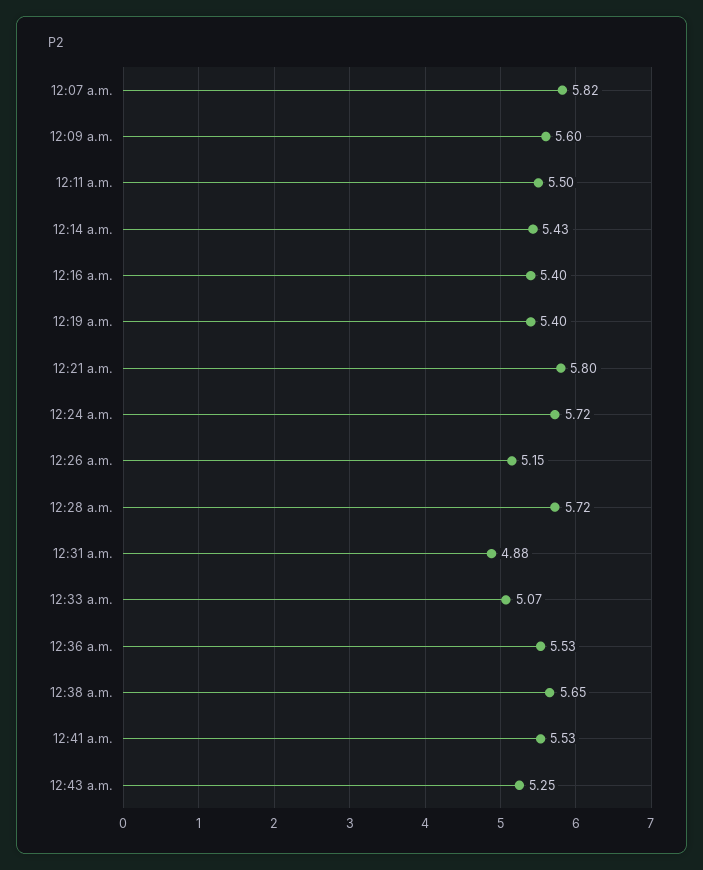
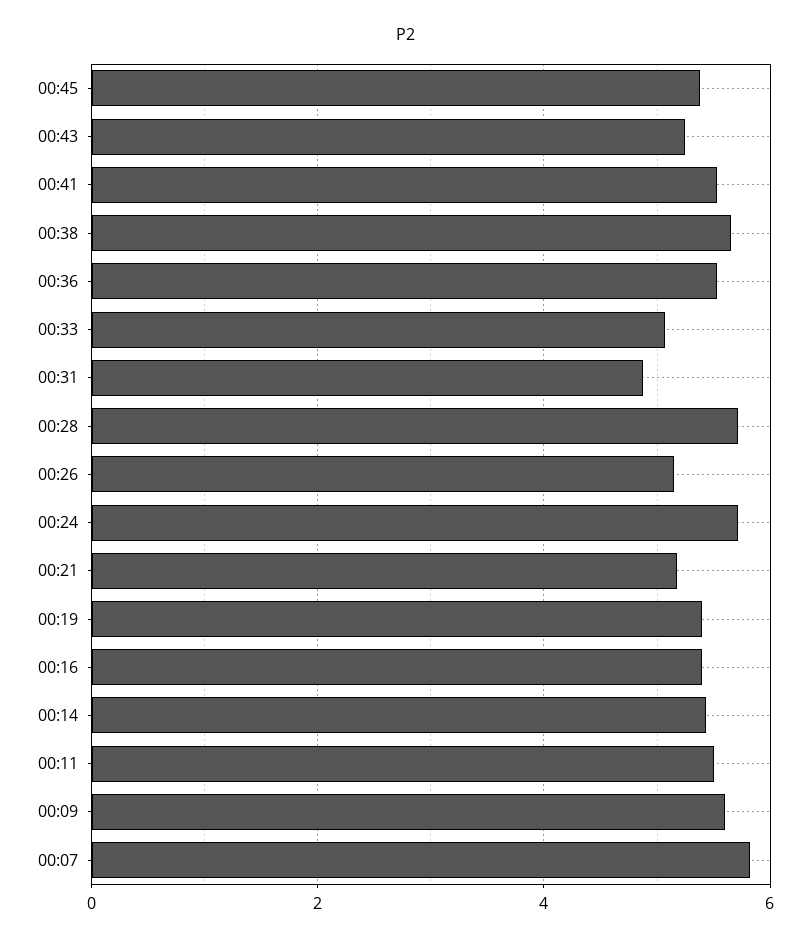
12:21 a.m.: 5.8 -> 5.2
00:45: none -> 5.4

